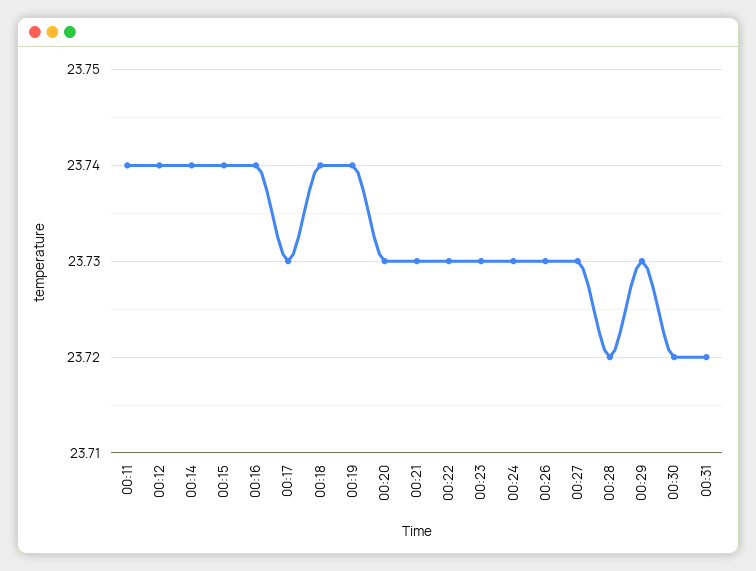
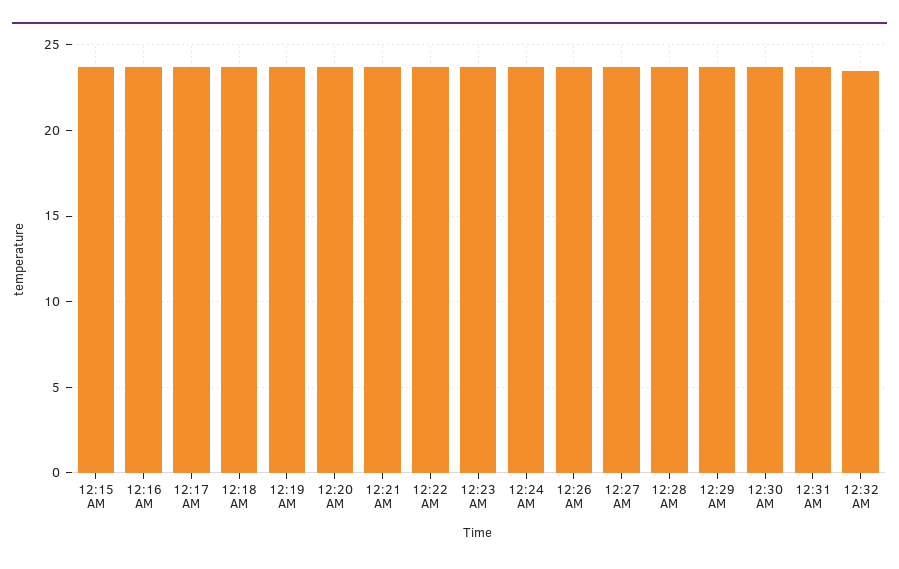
00:11: 23.74 -> none
00:12: 23.74 -> none
00:14: 23.74 -> none
12:32 AM: none -> 23.5

